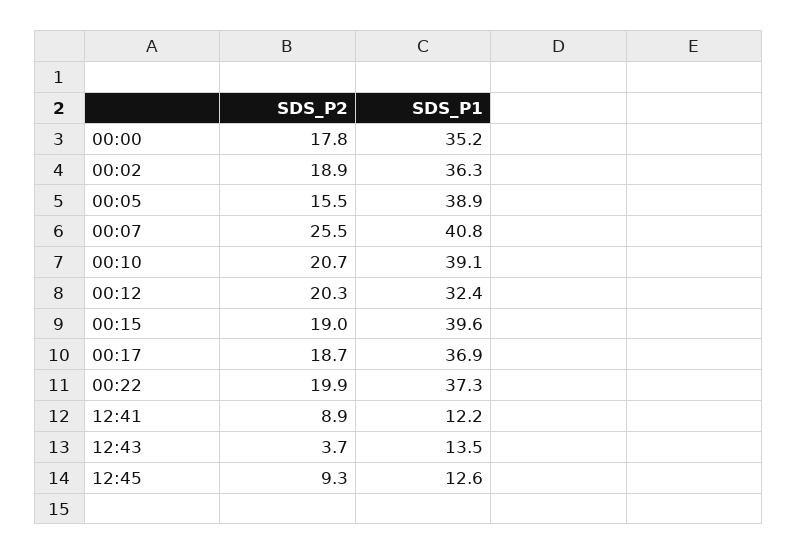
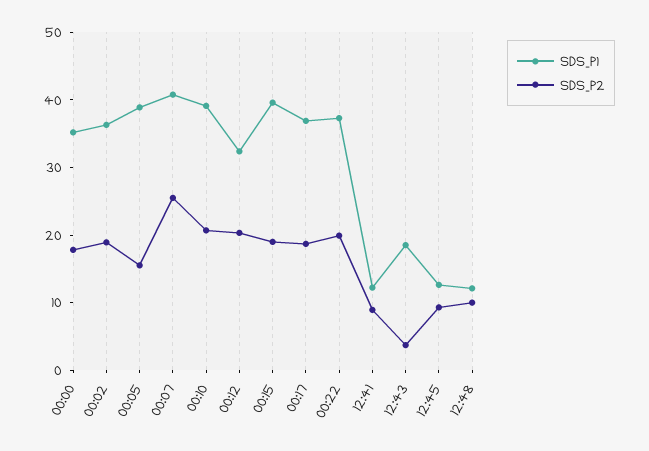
SDS_P1, 12:43: 13.5 -> 18
SDS_P1, 12:48: none -> 12
SDS_P2, 12:48: none -> 10

